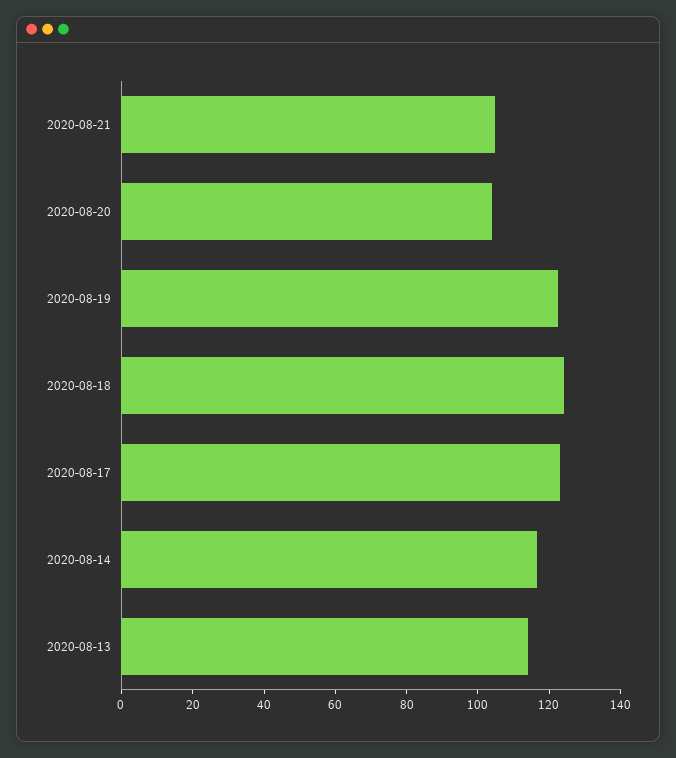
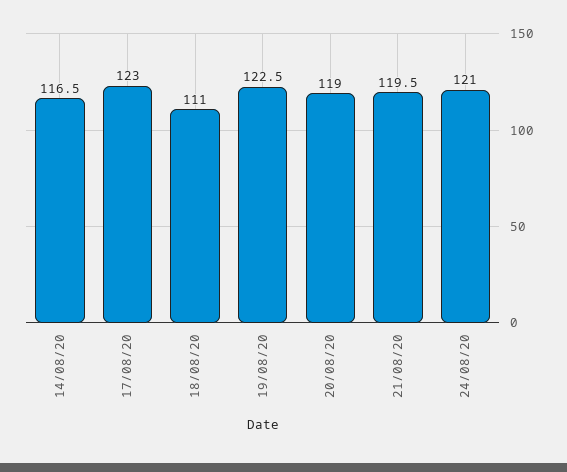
2020-08-21: 105 -> 119.5
2020-08-20: 105 -> 119
2020-08-18: 125 -> 111
2020-08-13: 115 -> none
24/08/20: none -> 121

